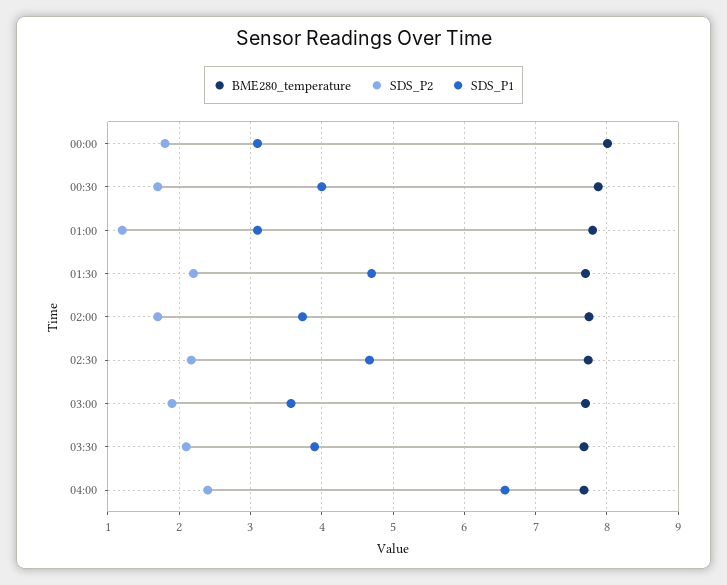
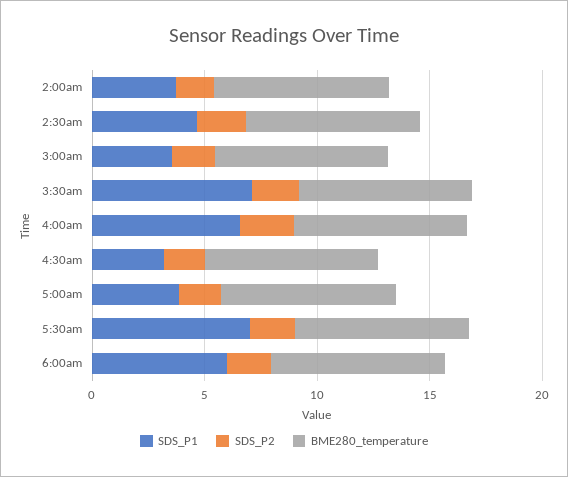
BME280_temperature, 00:00: 8 -> none
SDS_P2, 00:00: 1.8 -> none
SDS_P1, 00:00: 3.1 -> none
BME280_temperature, 00:30: 7.9 -> none
SDS_P2, 00:30: 1.7 -> none
SDS_P1, 00:30: 4 -> none
BME280_temperature, 01:00: 7.8 -> none
SDS_P2, 01:00: 1.2 -> none
SDS_P1, 01:00: 3.1 -> none
BME280_temperature, 01:30: 7.7 -> none
SDS_P2, 01:30: 2.2 -> none
SDS_P1, 01:30: 4.7 -> none
SDS_P1, 03:30: 3.9 -> 7
SDS_P1, 4:30am: none -> 3
SDS_P2, 4:30am: none -> 2
BME280_temperature, 4:30am: none -> 8
SDS_P1, 5:00am: none -> 4
SDS_P2, 5:00am: none -> 2
BME280_temperature, 5:00am: none -> 8
SDS_P1, 5:30am: none -> 7
SDS_P2, 5:30am: none -> 2
BME280_temperature, 5:30am: none -> 8
SDS_P1, 6:00am: none -> 6
SDS_P2, 6:00am: none -> 2
BME280_temperature, 6:00am: none -> 8

